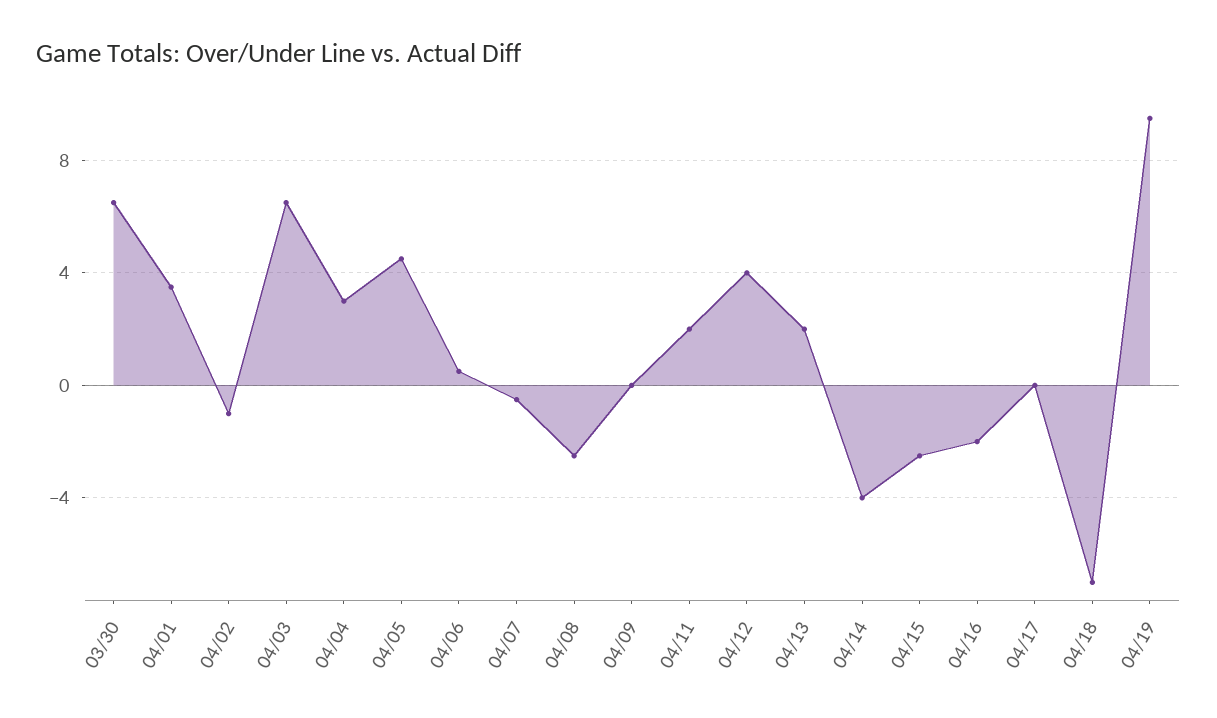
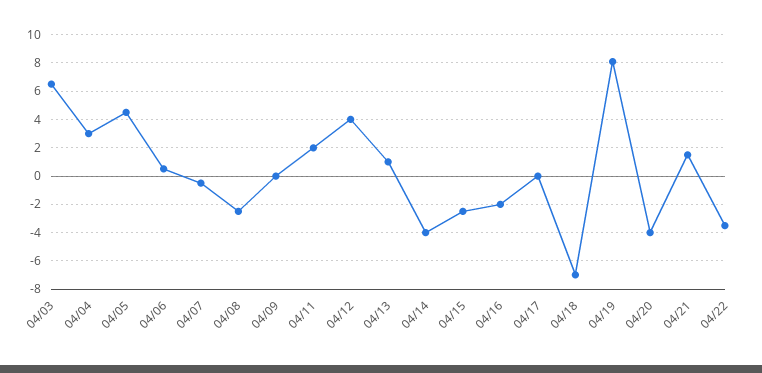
03/30: 6.5 -> none
04/01: 3.5 -> none
04/02: -1 -> none
04/13: 2 -> 1
04/19: 9.5 -> 8
04/20: none -> -4
04/21: none -> 1.5
04/22: none -> -3.5

